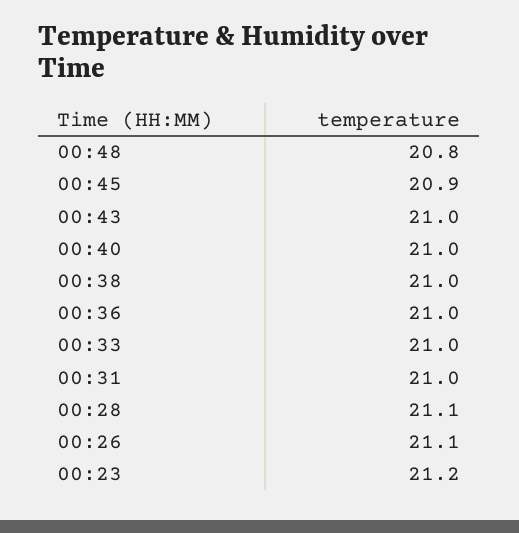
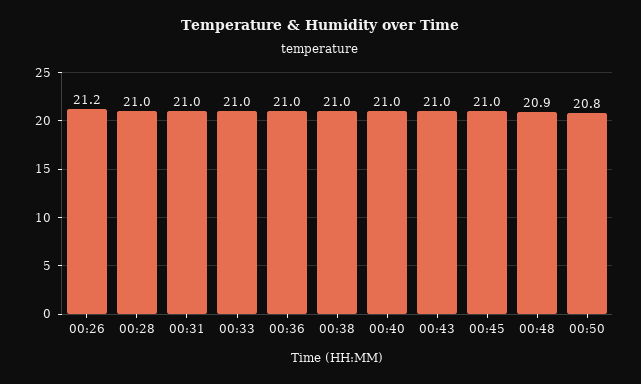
00:48: 20.8 -> 20.9
00:45: 20.9 -> 21
00:28: 21.1 -> 21
00:26: 21.1 -> 21.2
00:23: 21.2 -> none
00:50: none -> 20.8

